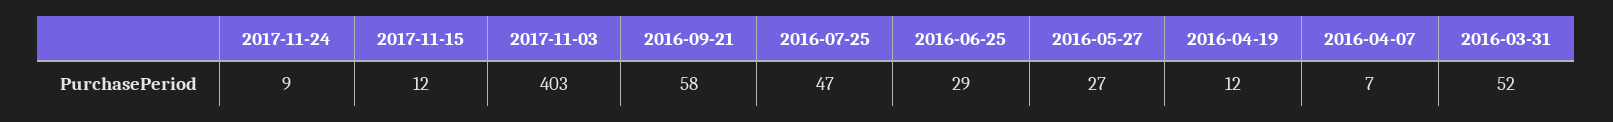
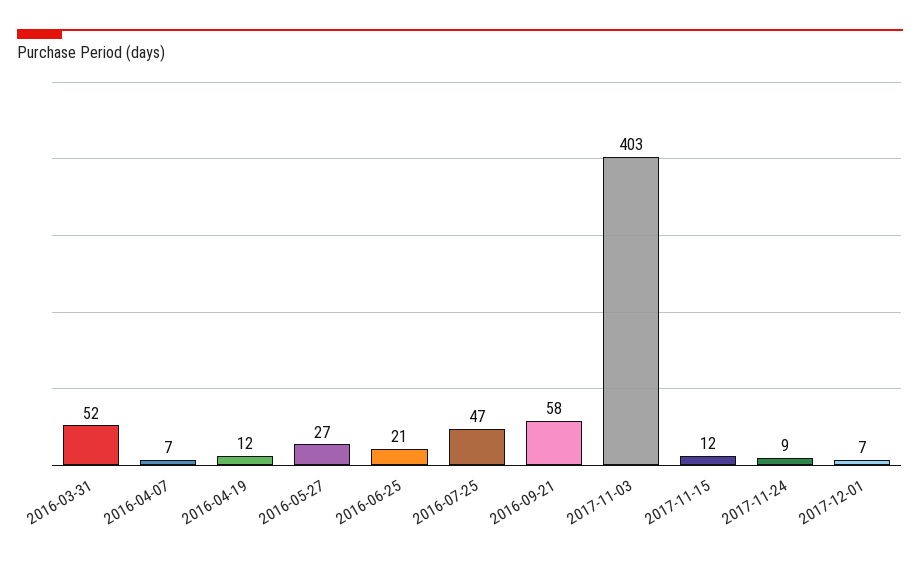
2016-06-25: 29 -> 21
2017-12-01: none -> 7

